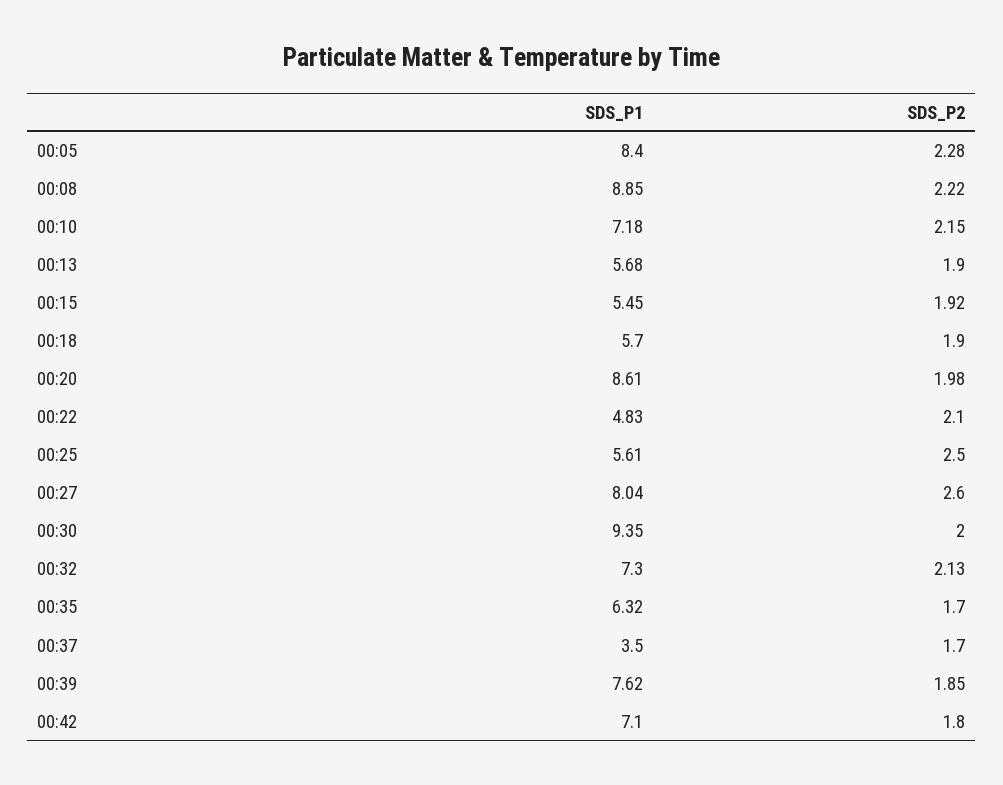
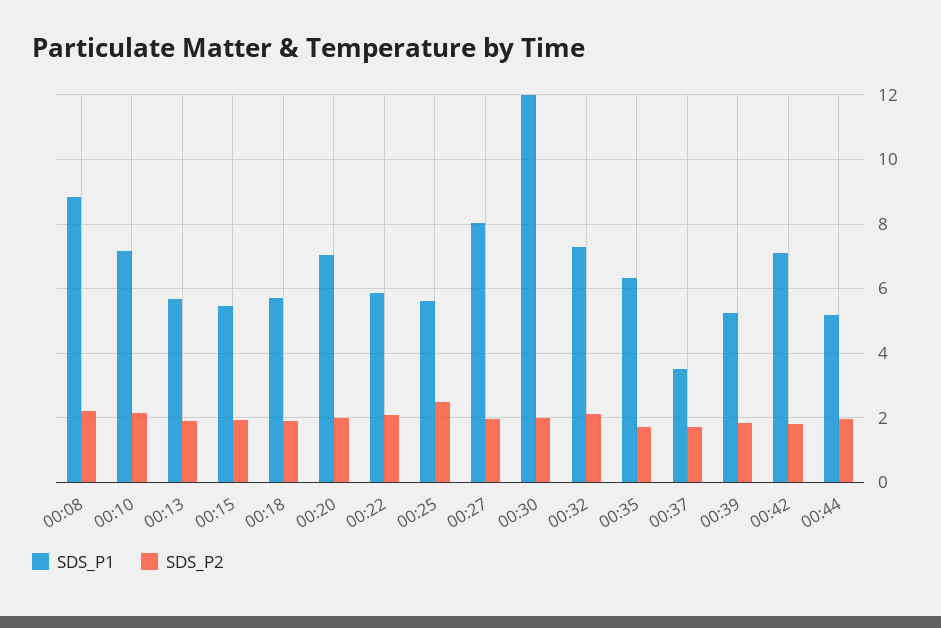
SDS_P1, 00:05: 8.4 -> none
SDS_P2, 00:05: 2.28 -> none
SDS_P1, 00:20: 8.61 -> 7
SDS_P1, 00:22: 4.83 -> 5.8
SDS_P2, 00:27: 2.6 -> 2
SDS_P1, 00:30: 9.35 -> 12
SDS_P1, 00:39: 7.62 -> 5.2
SDS_P1, 00:44: none -> 5.2
SDS_P2, 00:44: none -> 2

